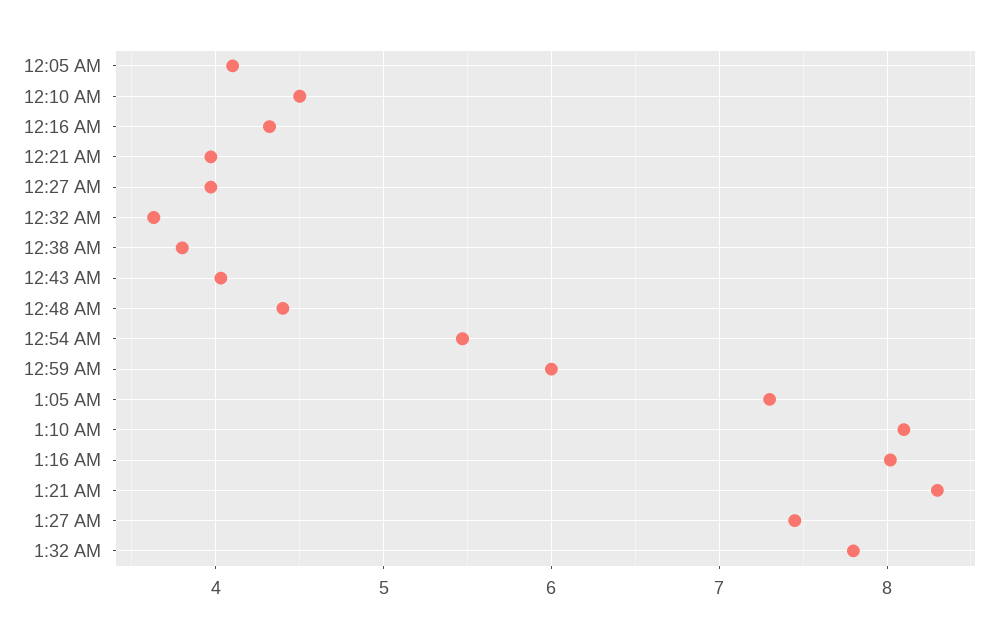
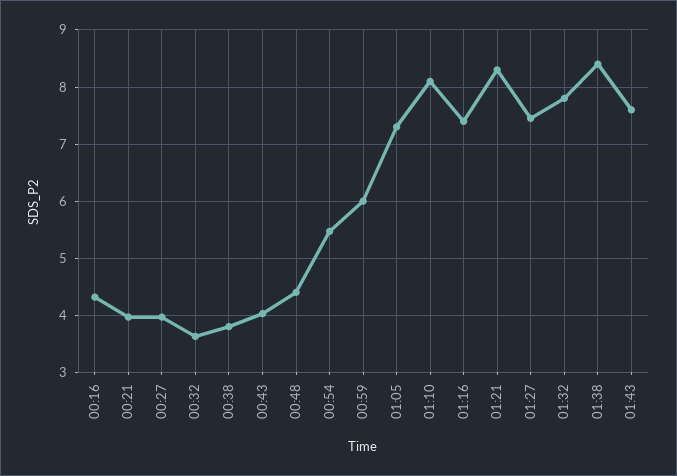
12:05 AM: 4.1 -> none
12:10 AM: 4.5 -> none
1:16 AM: 8 -> 7.4
01:38: none -> 8.4
01:43: none -> 7.6

